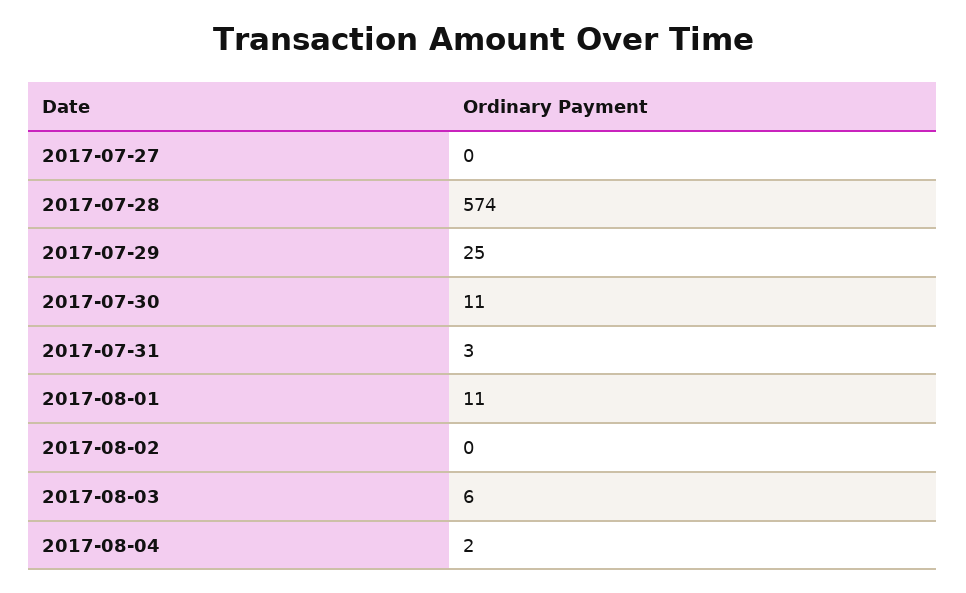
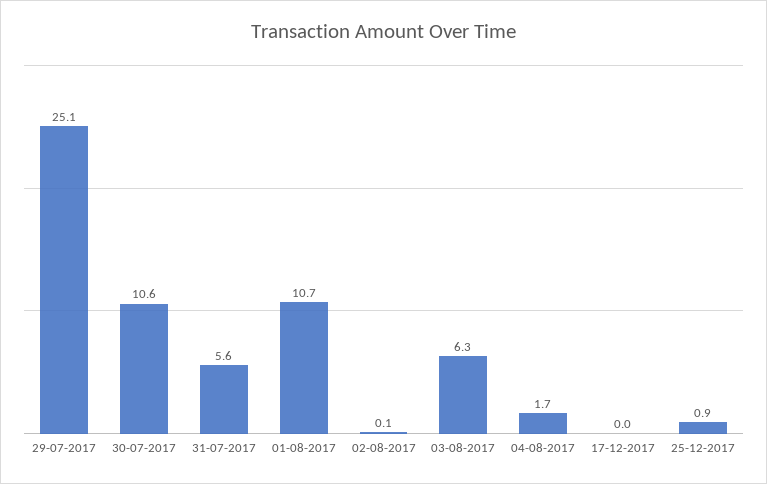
2017-07-27: 0 -> none
2017-07-28: 574 -> none
2017-07-31: 3 -> 5.6
17-12-2017: none -> 0
25-12-2017: none -> 0.9

